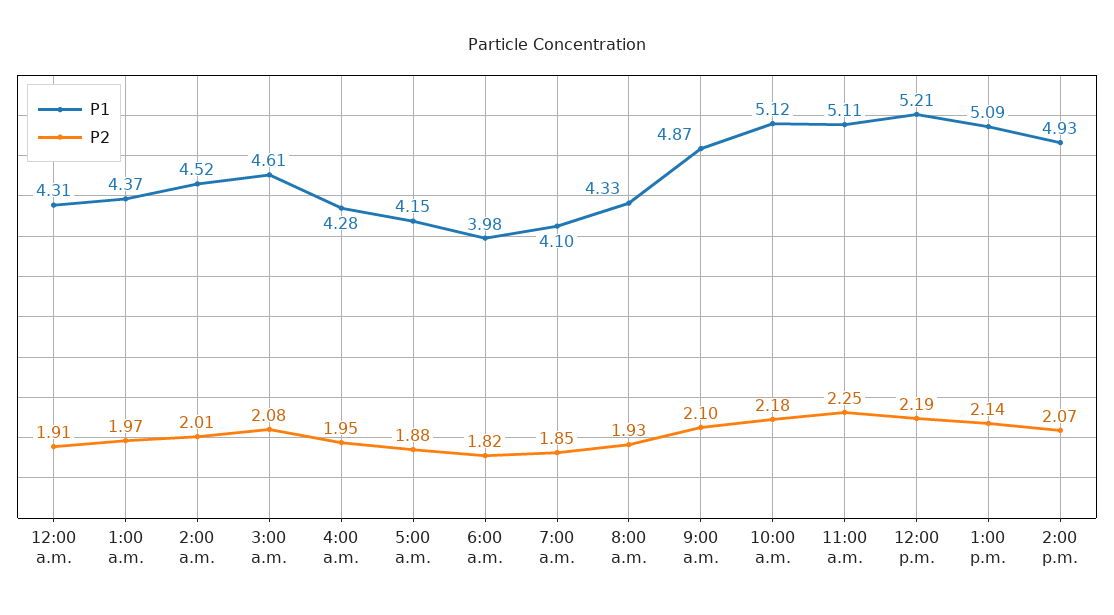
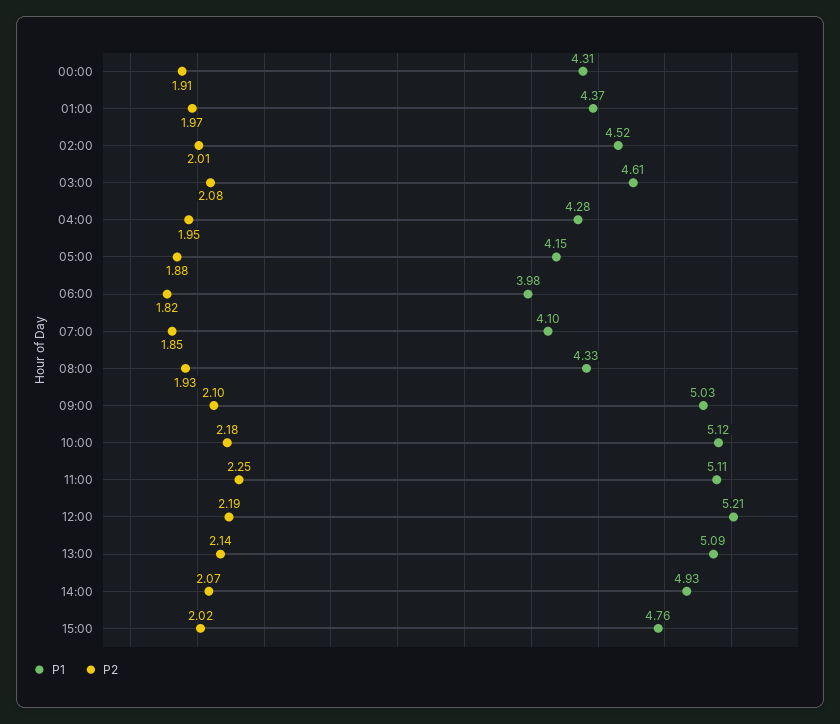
P1, 9:00 a.m.: 4.87 -> 5.03
P1, 15:00: none -> 4.76
P2, 15:00: none -> 2.02

